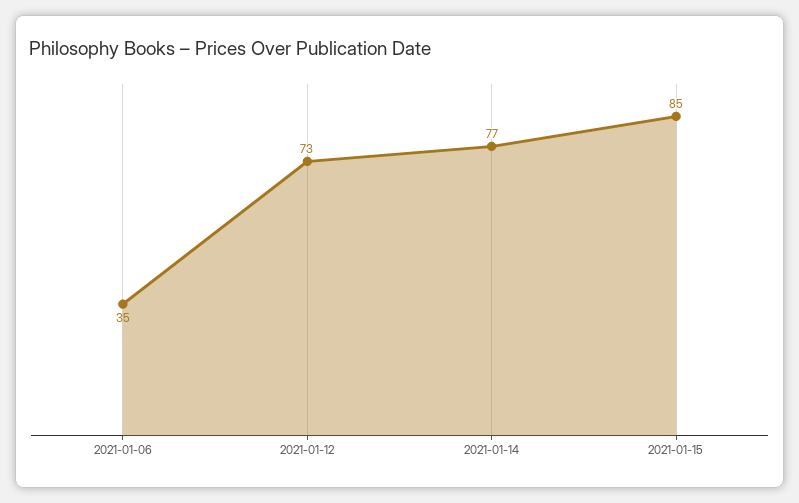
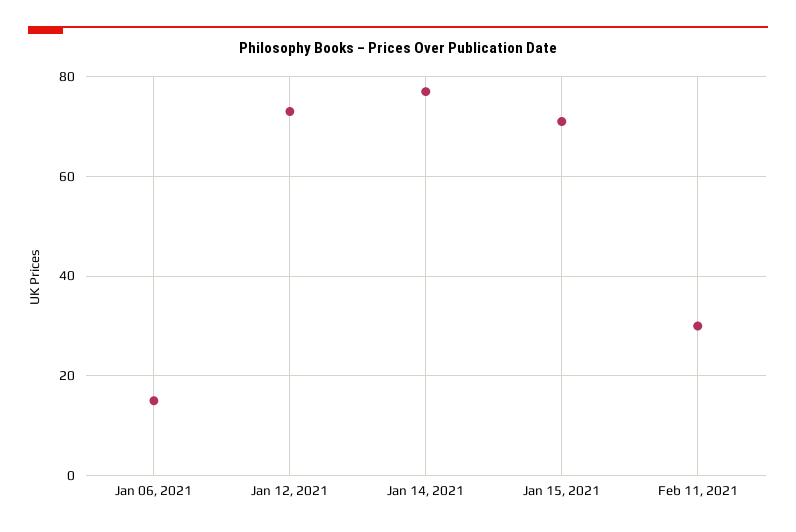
2021-01-06: 35 -> 15
2021-01-15: 85 -> 70
Feb 11, 2021: none -> 30

